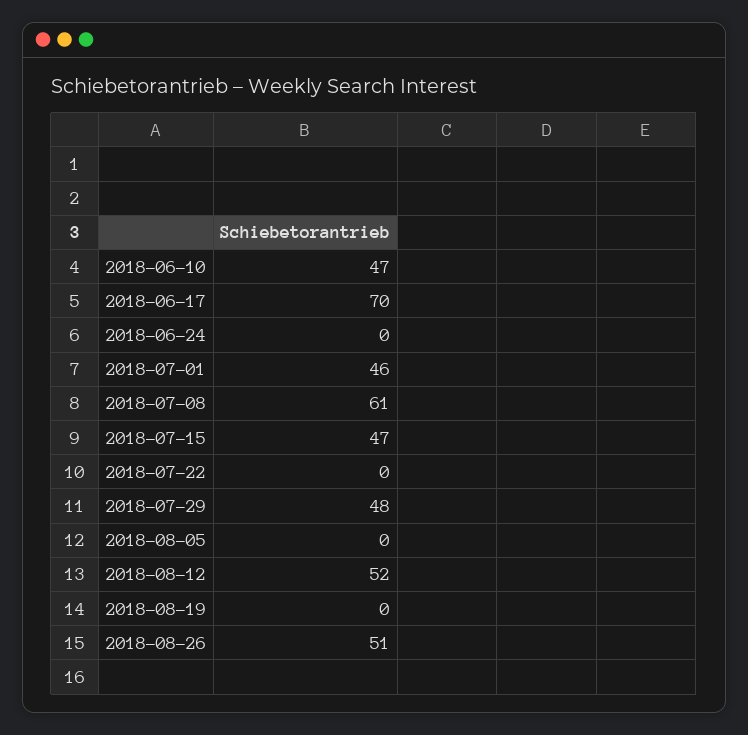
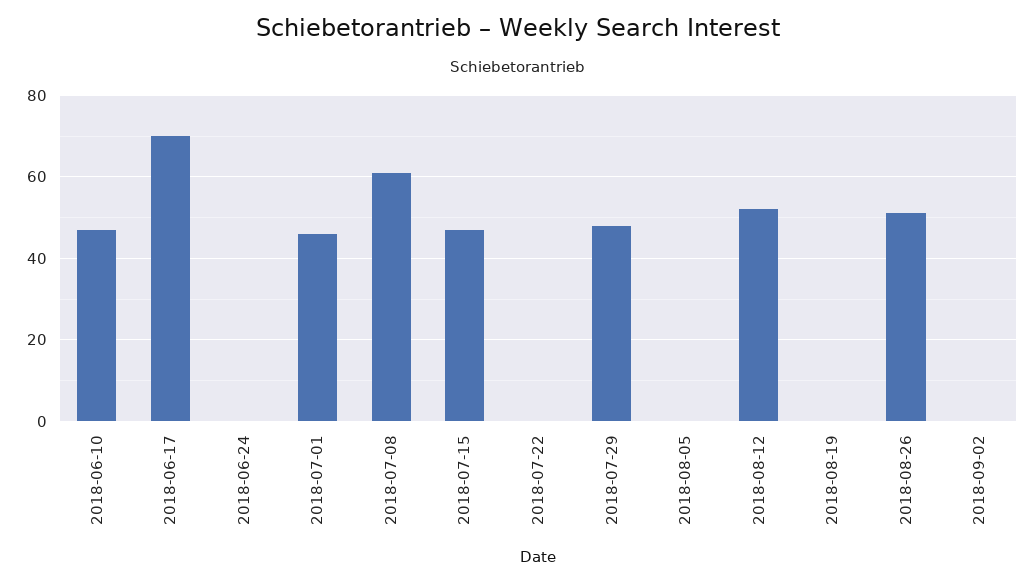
2018-09-02: none -> 0

